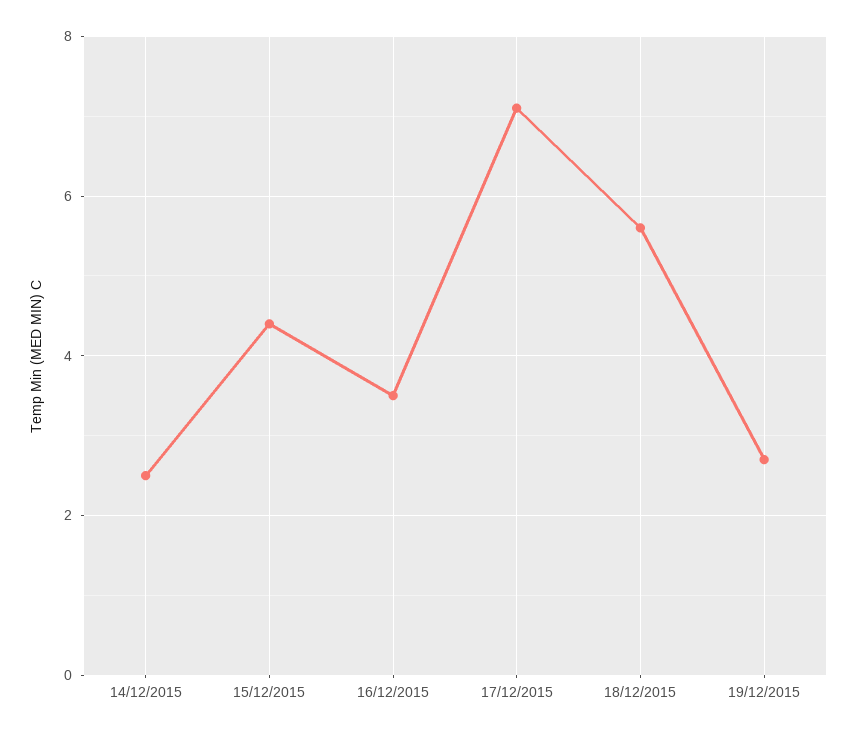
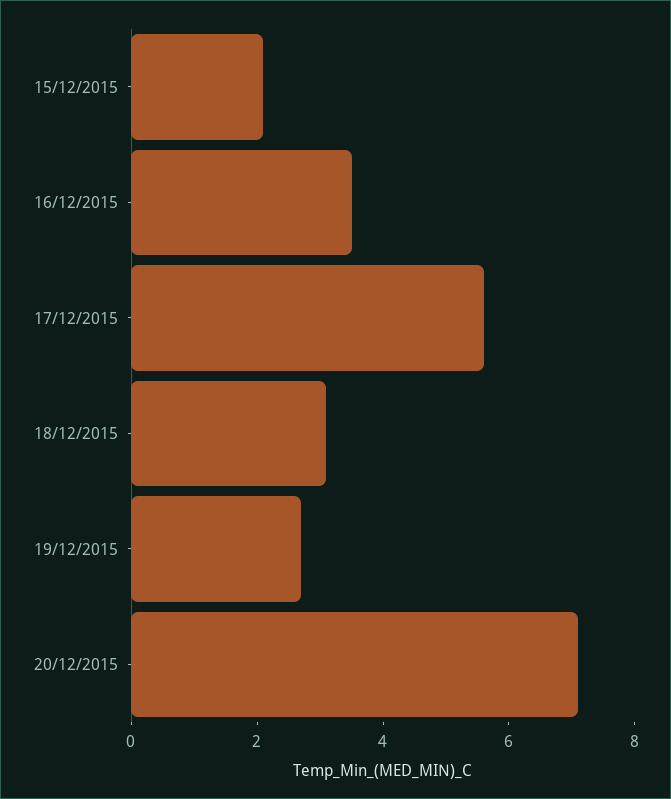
14/12/2015: 2.5 -> none
15/12/2015: 4.5 -> 2
17/12/2015: 7 -> 5.5
18/12/2015: 5.5 -> 3
20/12/2015: none -> 7

